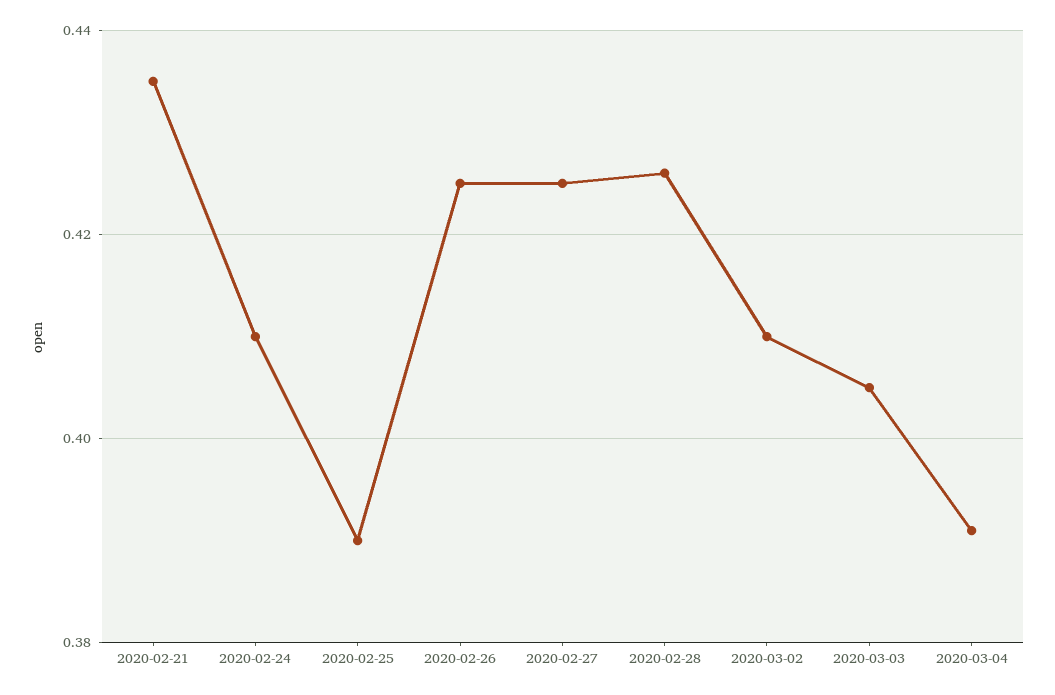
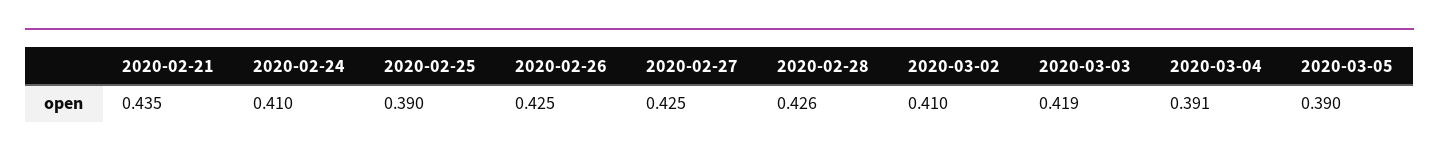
2020-03-03: 0.405 -> 0.419
2020-03-05: none -> 0.39

